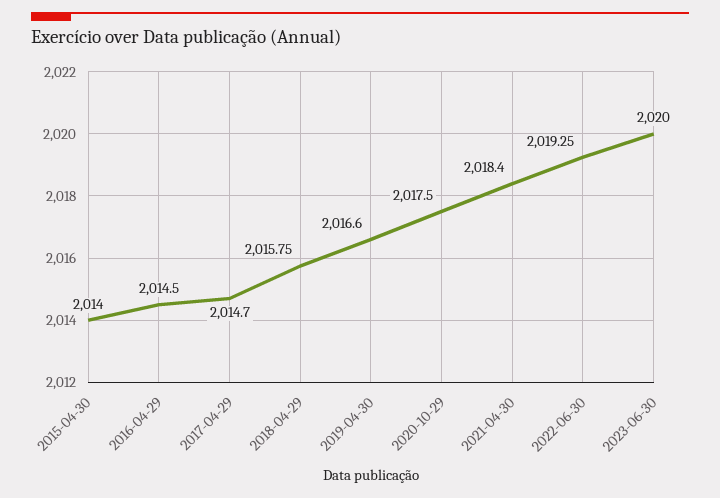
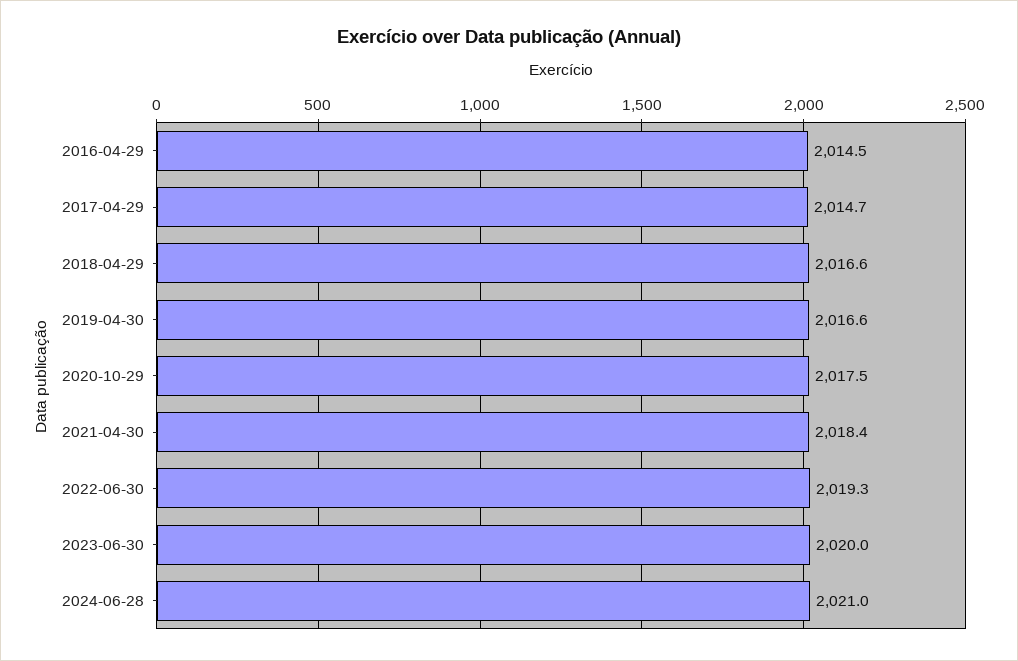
2015-04-30: 2014 -> none
2018-04-29: 2015.75 -> 2016.6
2024-06-28: none -> 2021

